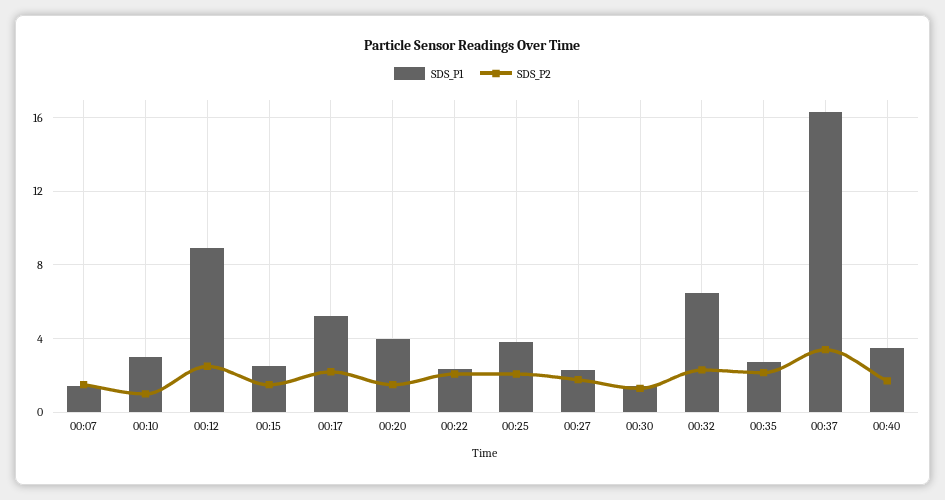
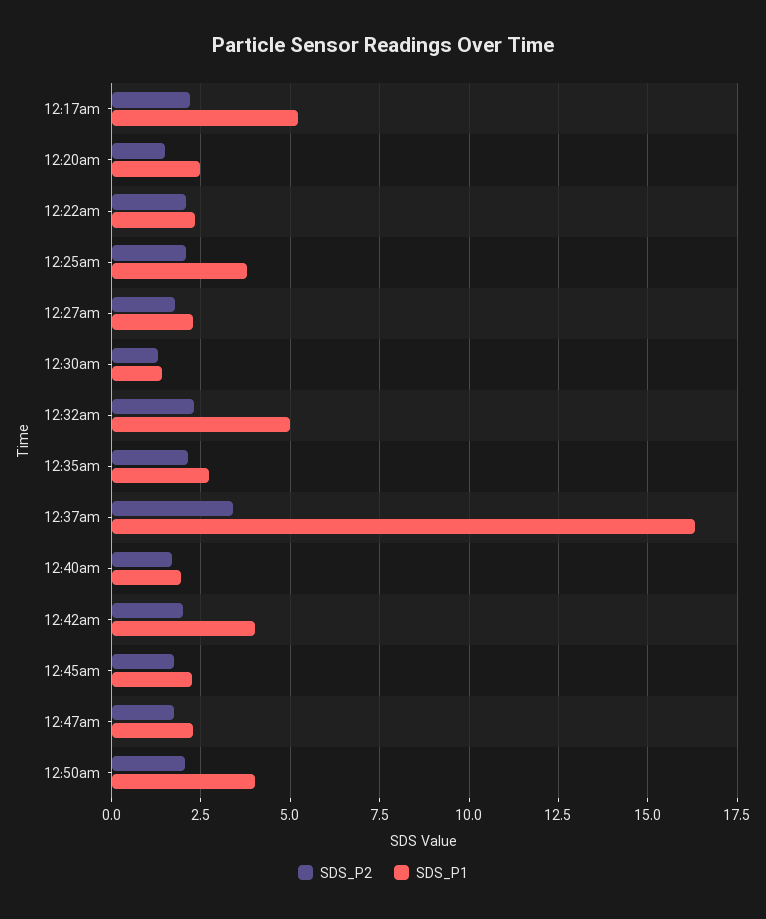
SDS_P1, 00:07: 1.5 -> none
SDS_P2, 00:07: 1.5 -> none
SDS_P1, 00:10: 3 -> none
SDS_P2, 00:10: 1 -> none
SDS_P1, 00:12: 9 -> none
SDS_P2, 00:12: 2.5 -> none
SDS_P1, 00:15: 2.5 -> none
SDS_P2, 00:15: 1.5 -> none
SDS_P1, 00:20: 4 -> 2.5
SDS_P1, 00:32: 6.5 -> 5
SDS_P1, 00:40: 3.5 -> 2
SDS_P2, 12:42am: none -> 2
SDS_P1, 12:42am: none -> 4
SDS_P2, 12:45am: none -> 1.75
SDS_P1, 12:45am: none -> 2.25
SDS_P2, 12:47am: none -> 1.75
SDS_P1, 12:47am: none -> 2.25
SDS_P2, 12:50am: none -> 2
SDS_P1, 12:50am: none -> 4

